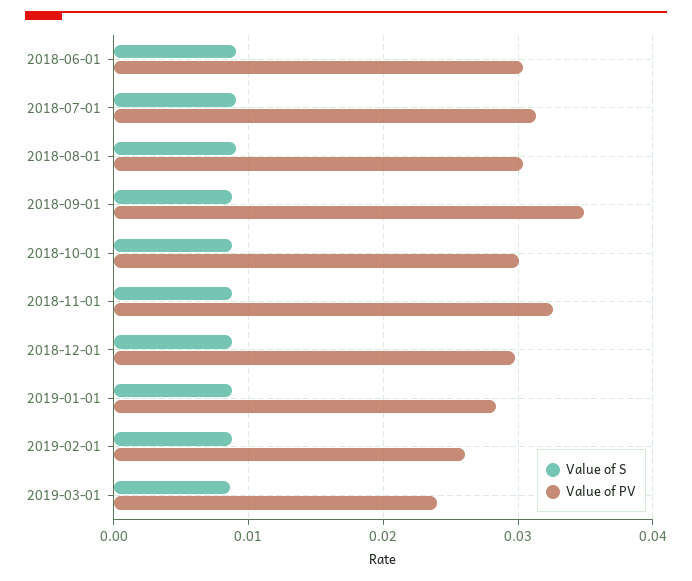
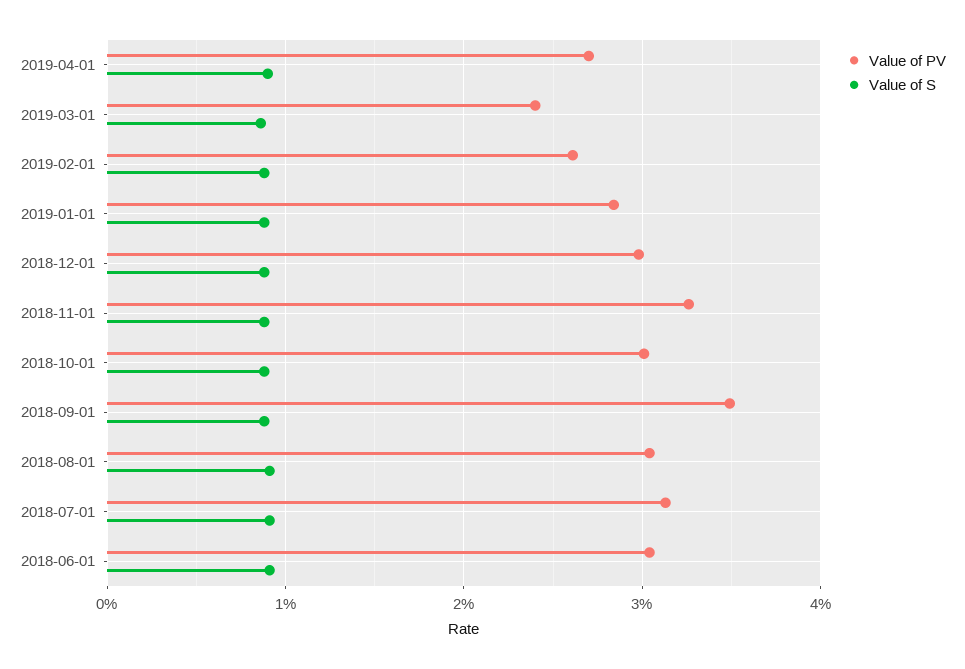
Value of PV, 2019-04-01: none -> 0.027
Value of S, 2019-04-01: none -> 0.009

